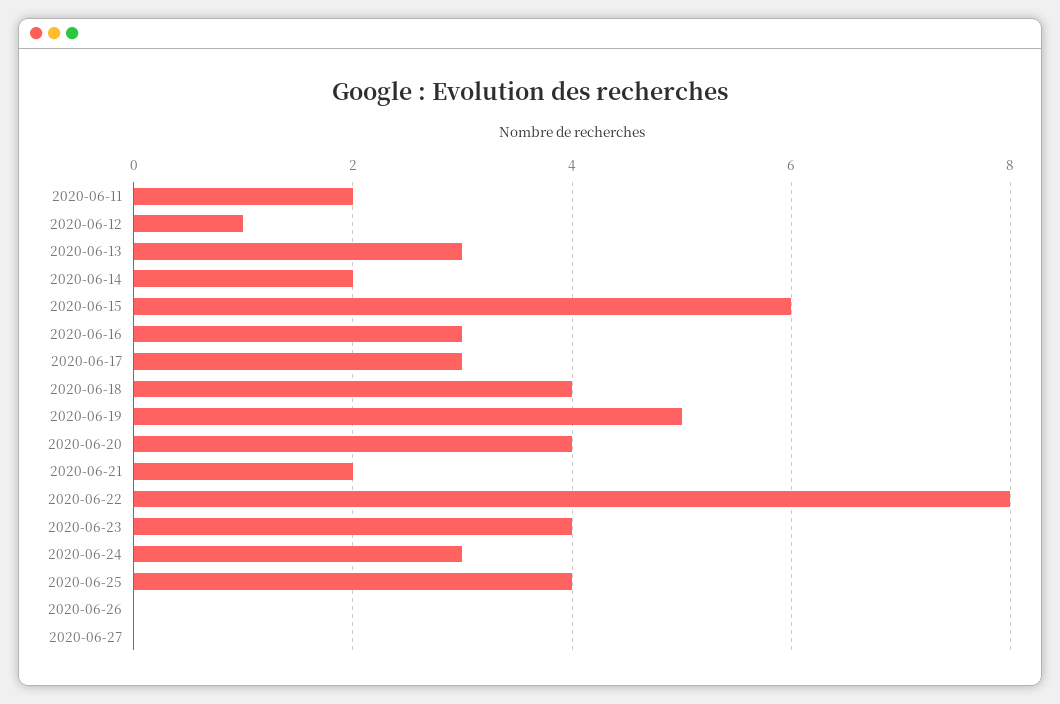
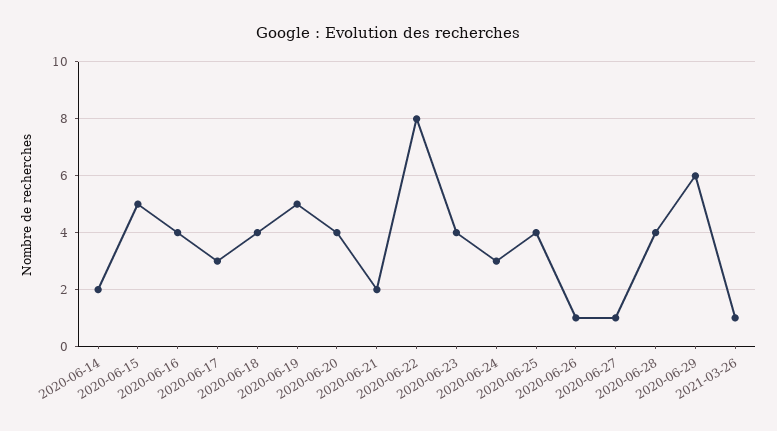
2020-06-11: 2 -> none
2020-06-12: 1 -> none
2020-06-13: 3 -> none
2020-06-15: 6 -> 5
2020-06-16: 3 -> 4
2020-06-26: 0 -> 1
2020-06-27: 0 -> 1
2020-06-28: none -> 4
2020-06-29: none -> 6
2021-03-26: none -> 1

